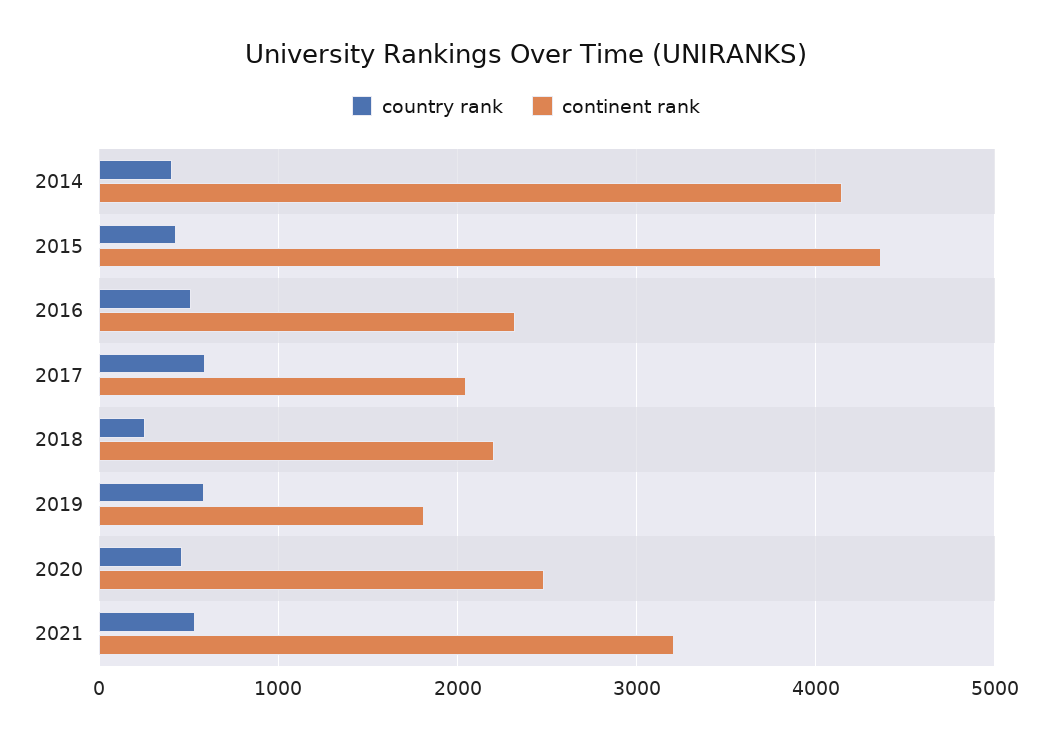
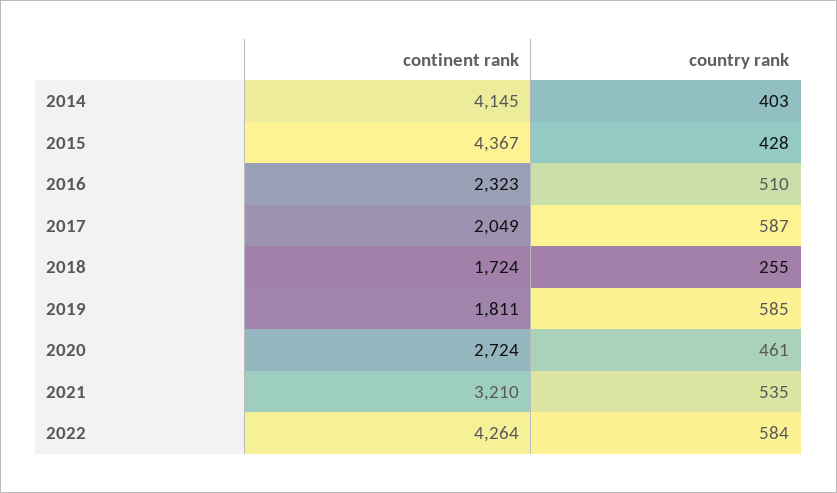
continent rank, 2018: 2200 -> 1724
continent rank, 2020: 2500 -> 2724
continent rank, 2022: none -> 4264
country rank, 2022: none -> 584

